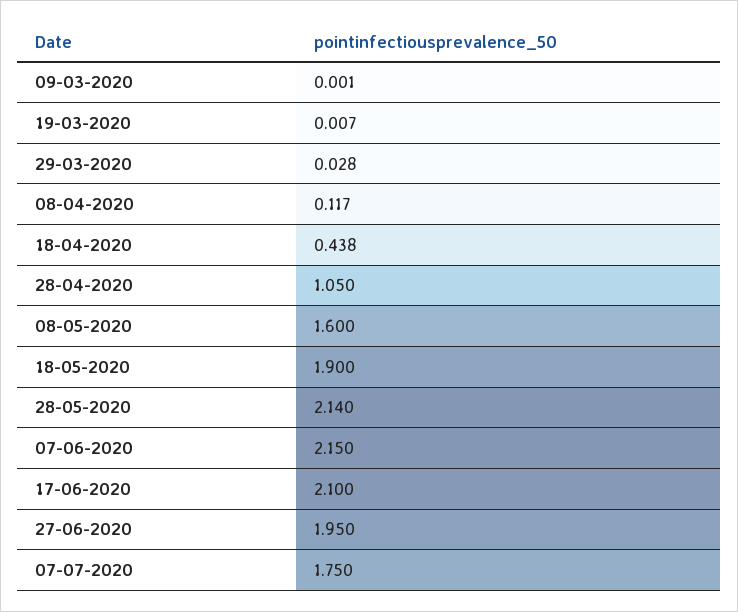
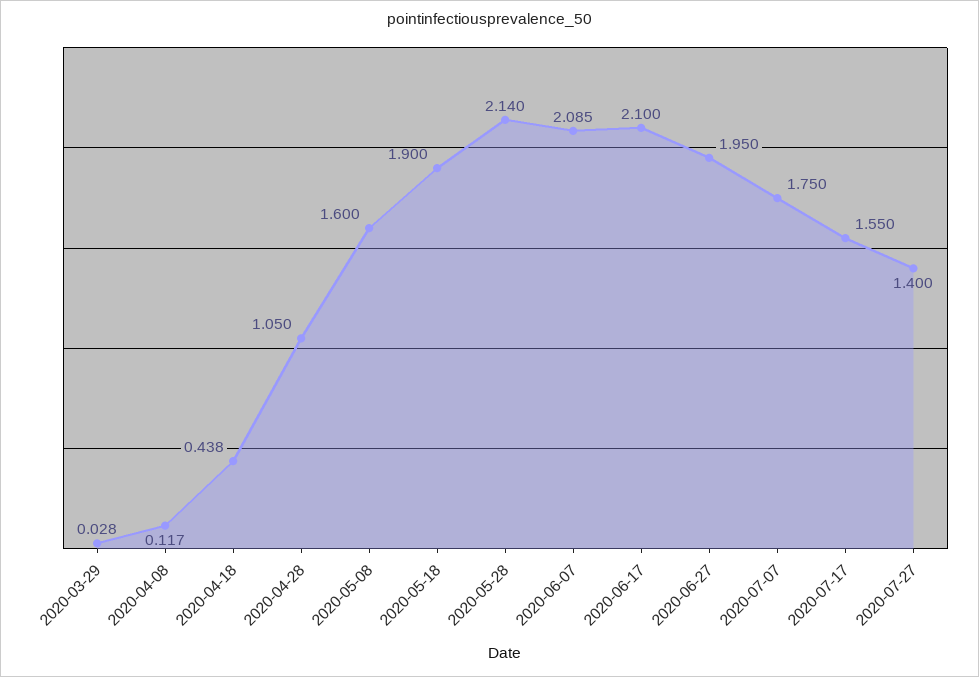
09-03-2020: 0.001 -> none
19-03-2020: 0.007 -> none
07-06-2020: 2.15 -> 2.085
2020-07-17: none -> 1.55
2020-07-27: none -> 1.4

